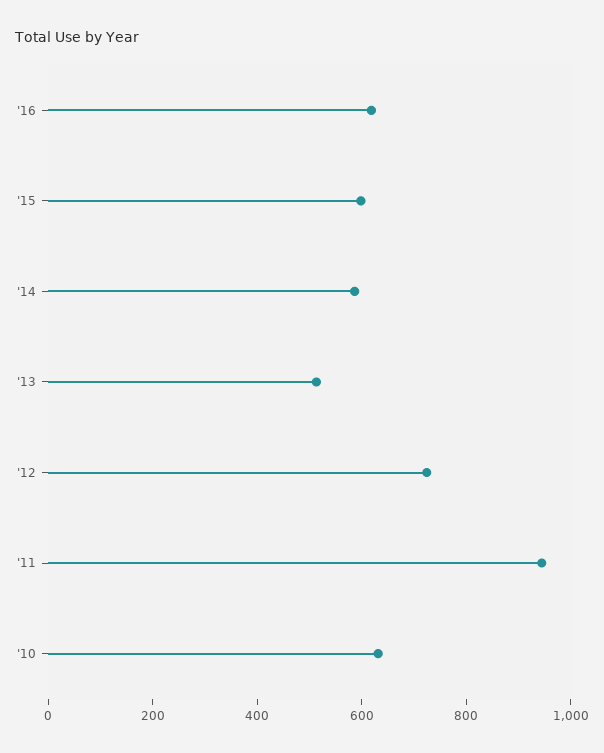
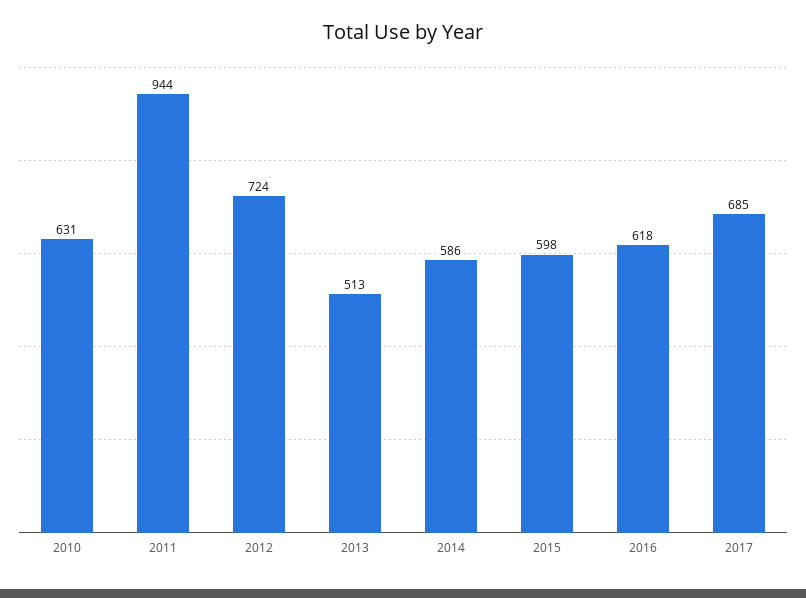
2017: none -> 685

